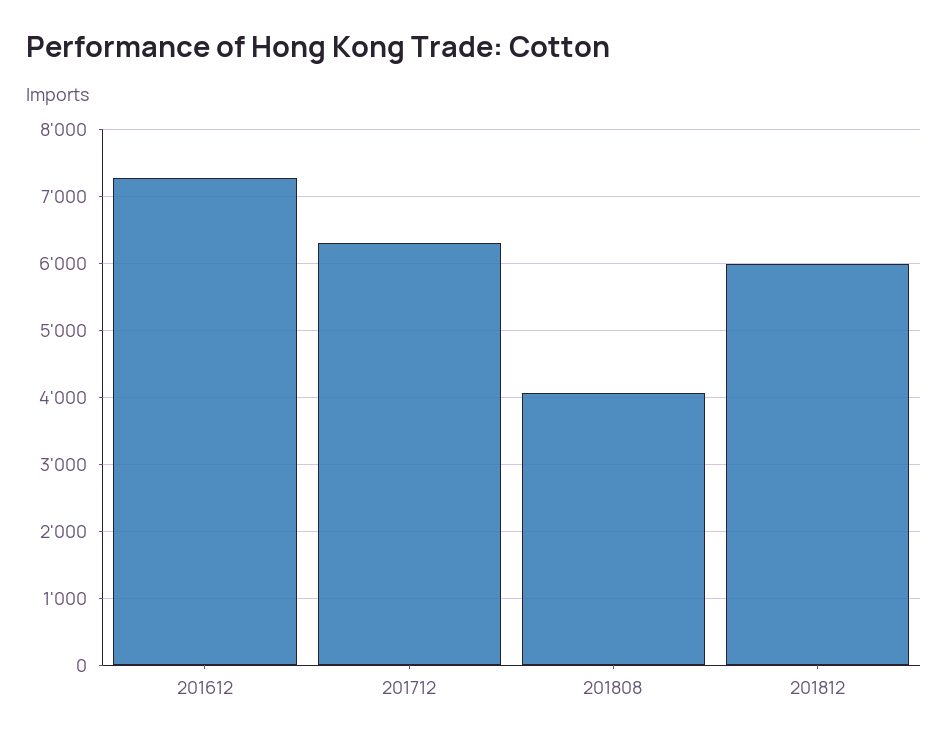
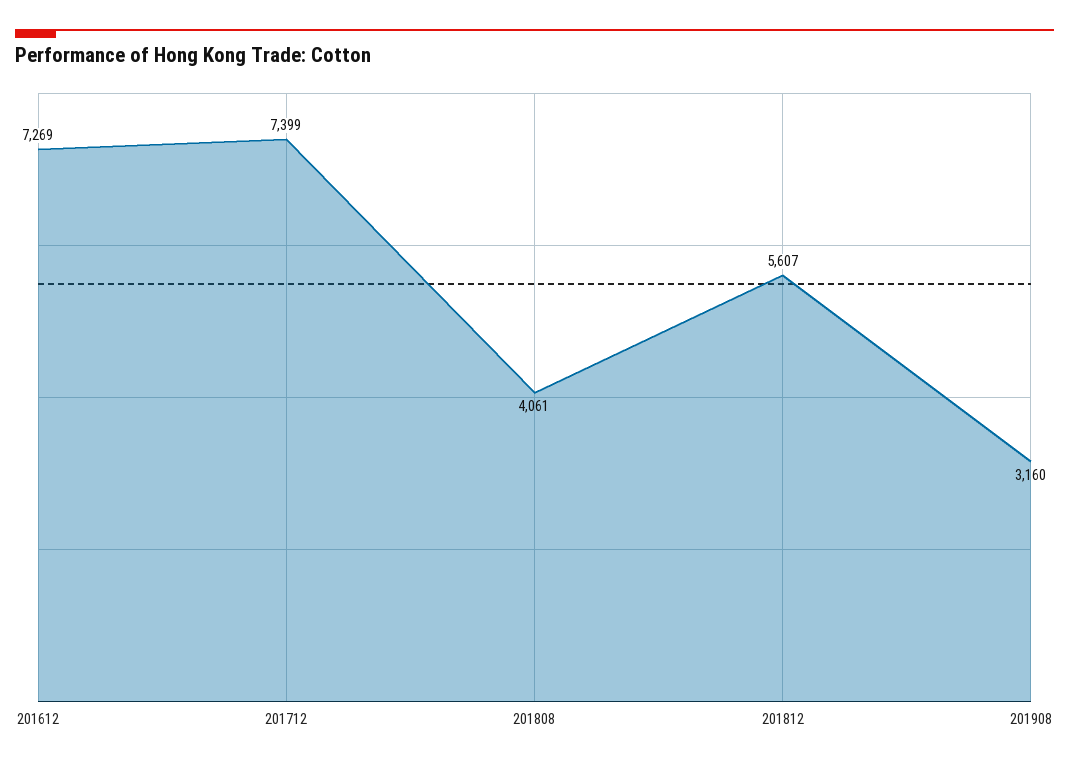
201712: 6300 -> 7399
201812: 6000 -> 5607
201908: none -> 3160

